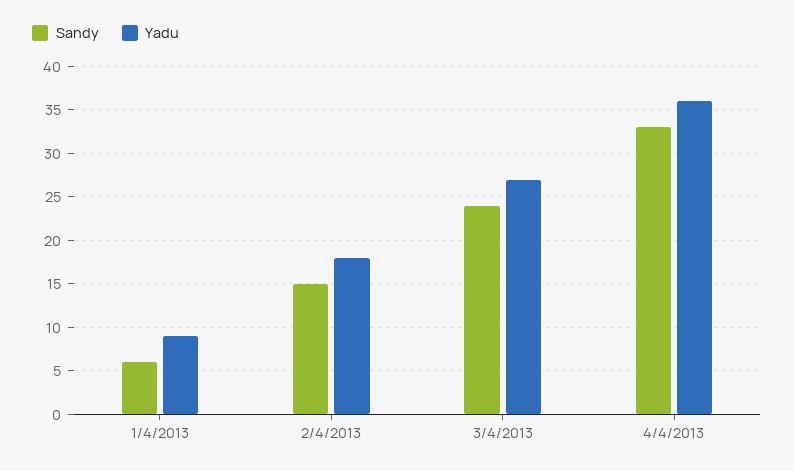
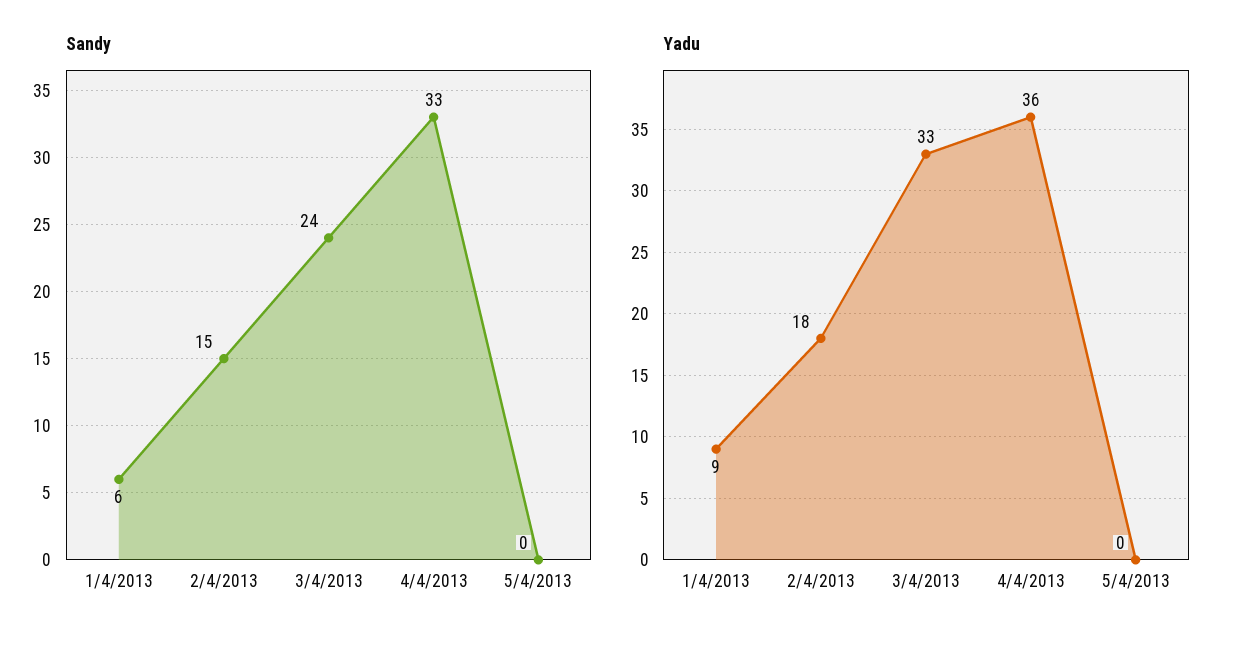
Yadu, 3/4/2013: 27 -> 33
Sandy, 5/4/2013: none -> 0
Yadu, 5/4/2013: none -> 0

